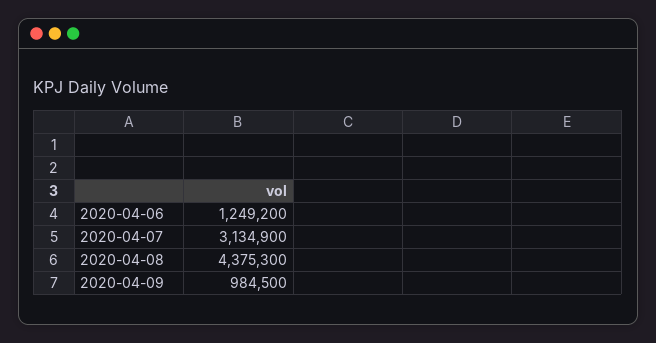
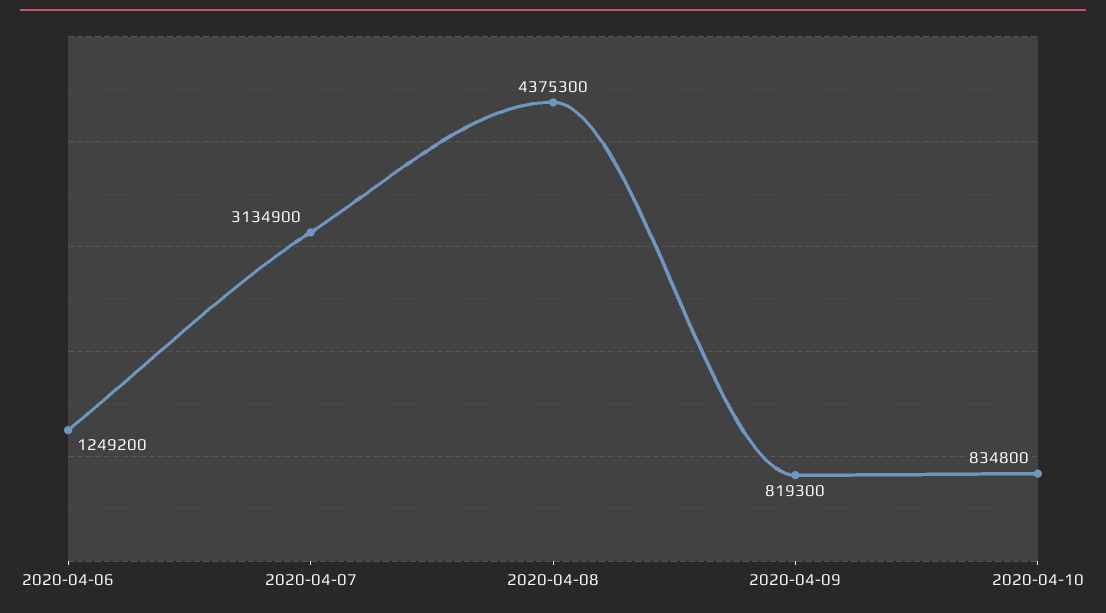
2020-04-09: 984500 -> 819300
2020-04-10: none -> 834800

